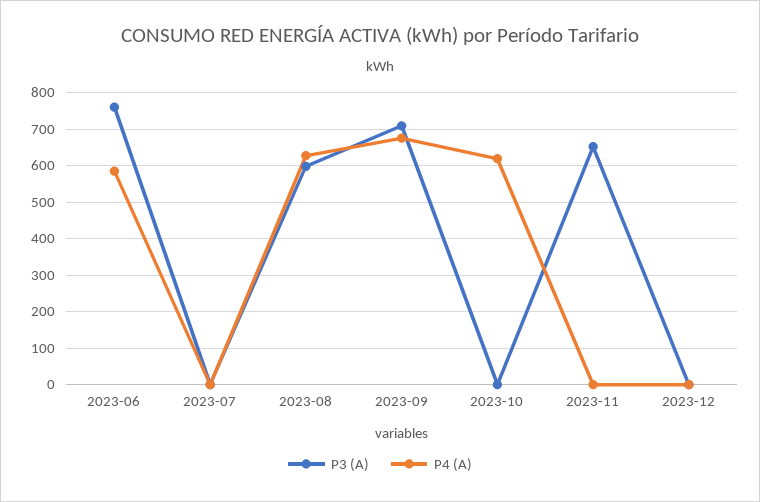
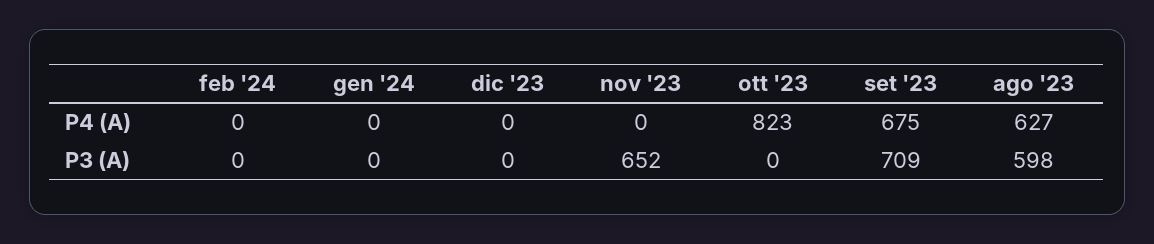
P3 (A), 2023-06: 760 -> none
P4 (A), 2023-06: 580 -> none
P3 (A), 2023-07: 0 -> none
P4 (A), 2023-07: 0 -> none
P4 (A), 2023-10: 620 -> 823
P4 (A), feb '24: none -> 0
P4 (A), gen '24: none -> 0
P3 (A), feb '24: none -> 0
P3 (A), gen '24: none -> 0

